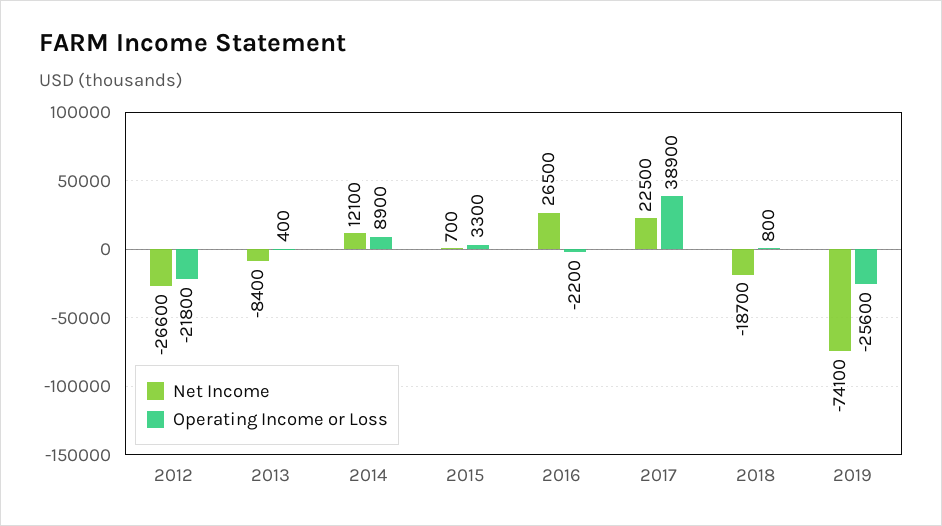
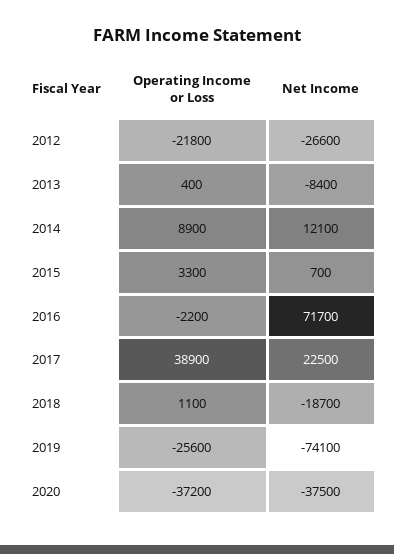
Net Income, 2016: 26500 -> 71700
Operating Income or Loss, 2018: 800 -> 1100
Operating Income or Loss, 2020: none -> -37200
Net Income, 2020: none -> -37500

